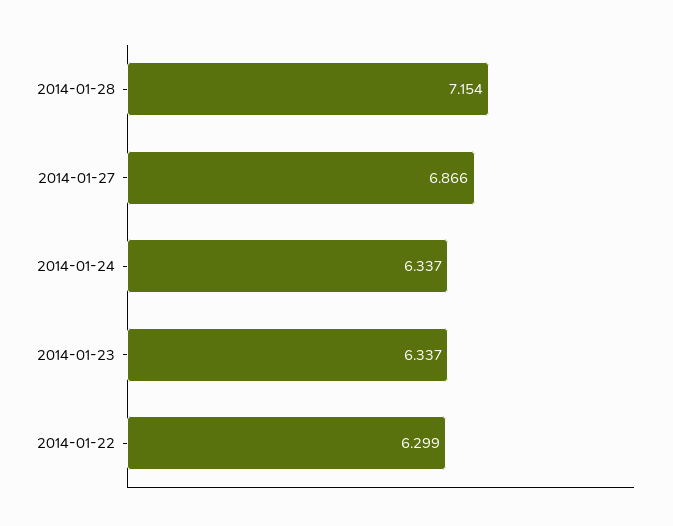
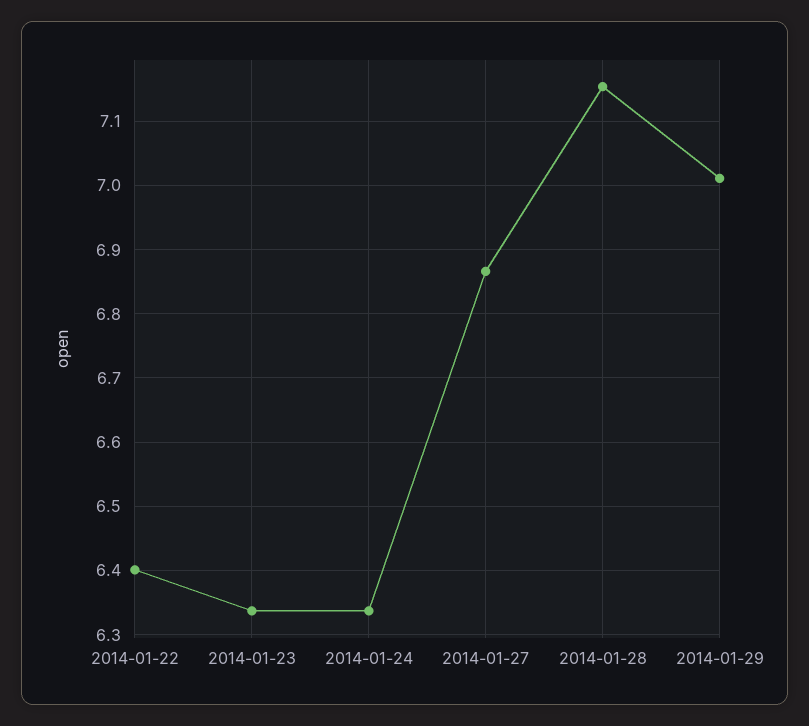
2014-01-22: 6.299 -> 6.4
2014-01-29: none -> 7.01

